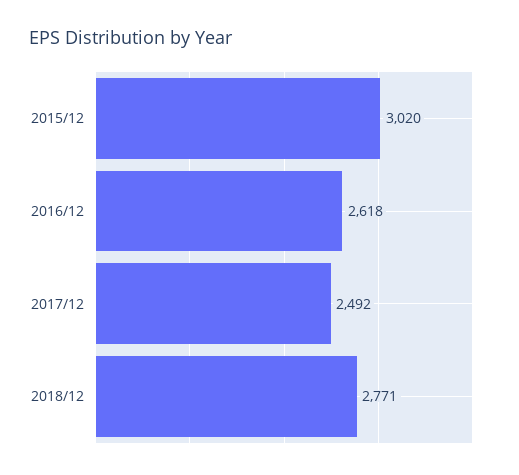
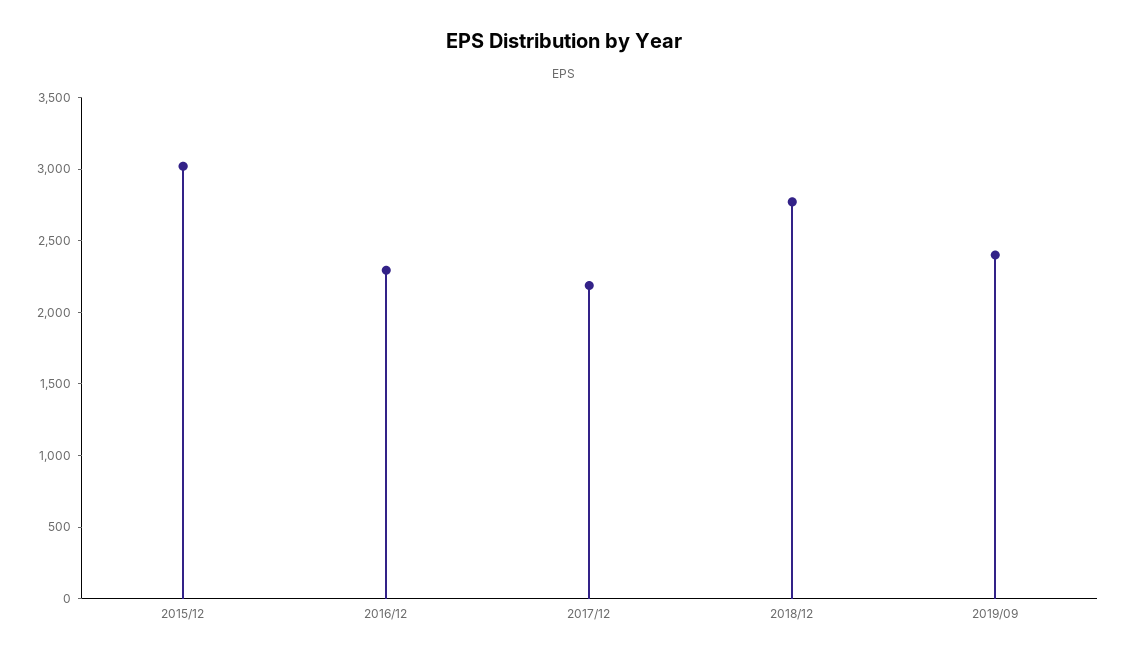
2016/12: 2618 -> 2300
2017/12: 2492 -> 2200
2019/09: none -> 2400

